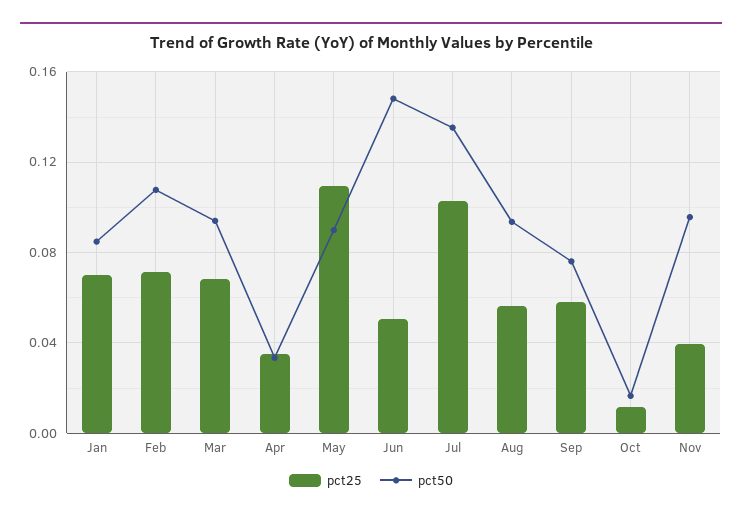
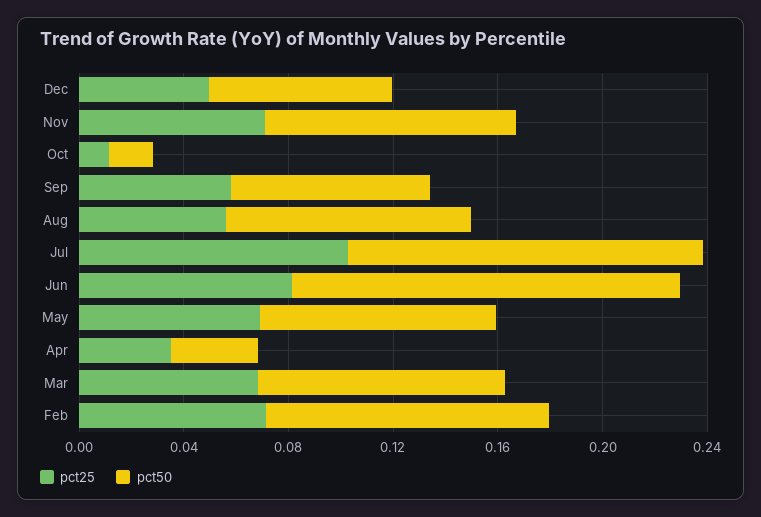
pct25, Jan: 0.07 -> none
pct50, Jan: 0.085 -> none
pct25, May: 0.11 -> 0.07
pct25, Jun: 0.05 -> 0.08
pct25, Nov: 0.04 -> 0.07
pct25, Dec: none -> 0.05
pct50, Dec: none -> 0.07

